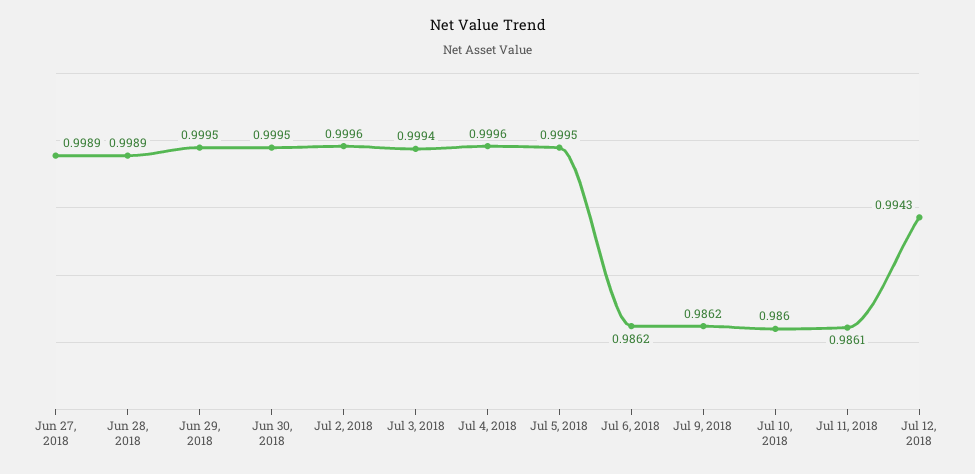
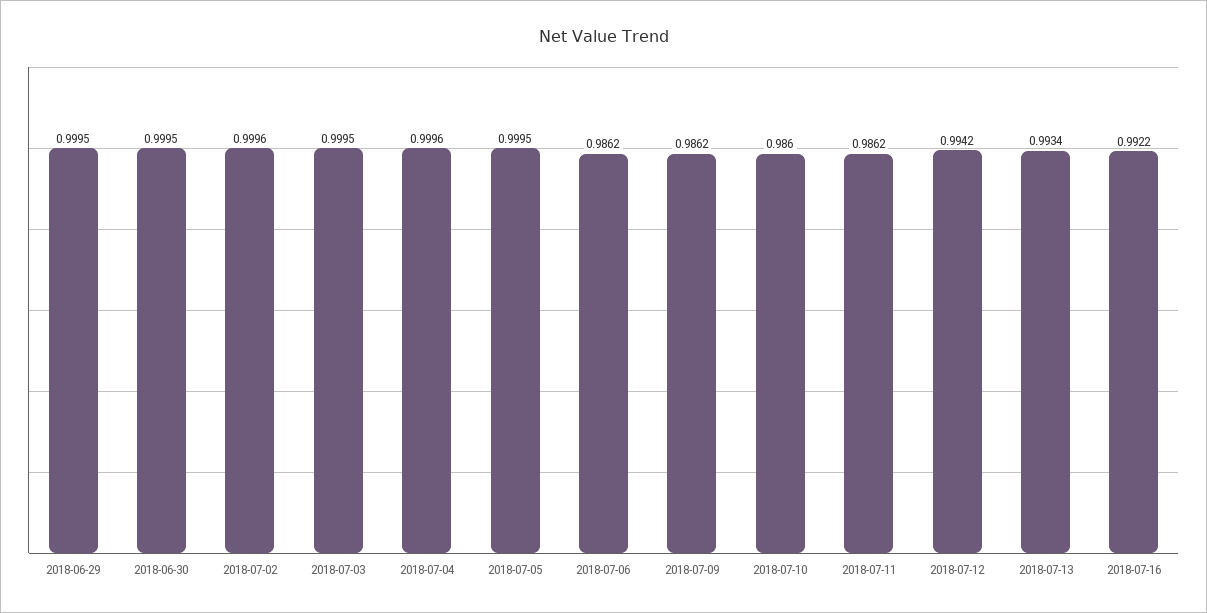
Jun 27, 2018: 0.9989 -> none
Jun 28, 2018: 0.9989 -> none
Jul 3, 2018: 0.9994 -> 0.9995
Jul 11, 2018: 0.9861 -> 0.9862
Jul 12, 2018: 0.9943 -> 0.9942
2018-07-13: none -> 0.9934
2018-07-16: none -> 0.9922

